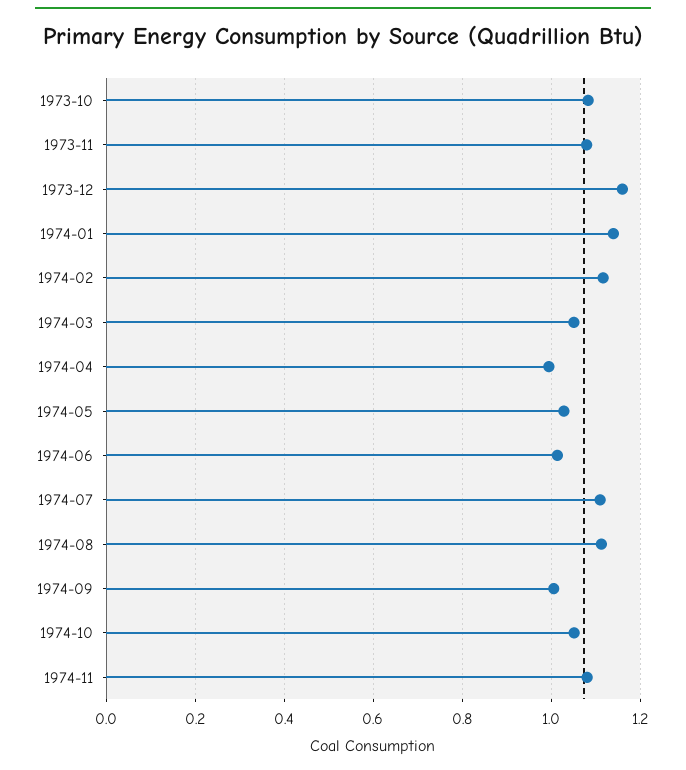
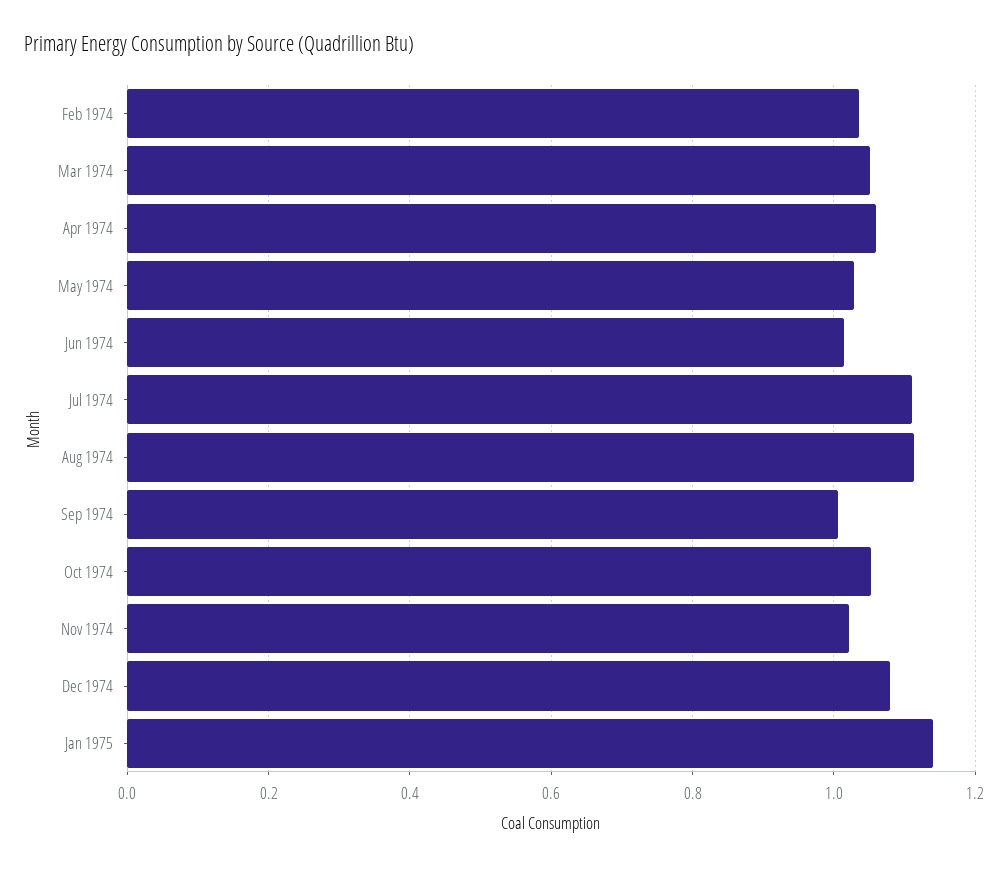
1973-10: 1.08 -> none
1973-11: 1.08 -> none
1973-12: 1.16 -> none
1974-01: 1.14 -> none
1974-02: 1.12 -> 1.04
1974-04: 1 -> 1.06
1974-11: 1.08 -> 1.02
Dec 1974: none -> 1.08
Jan 1975: none -> 1.14

